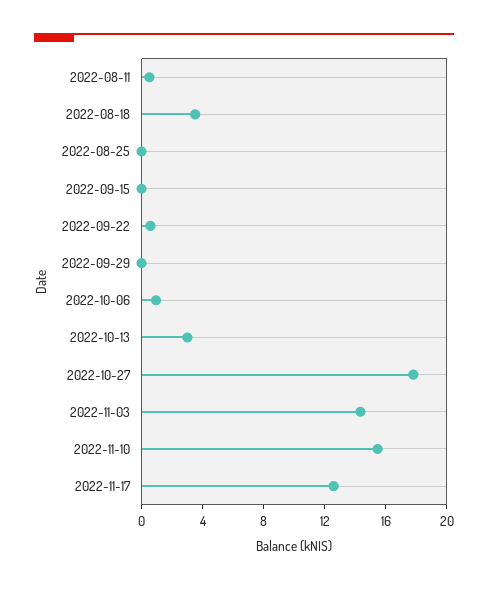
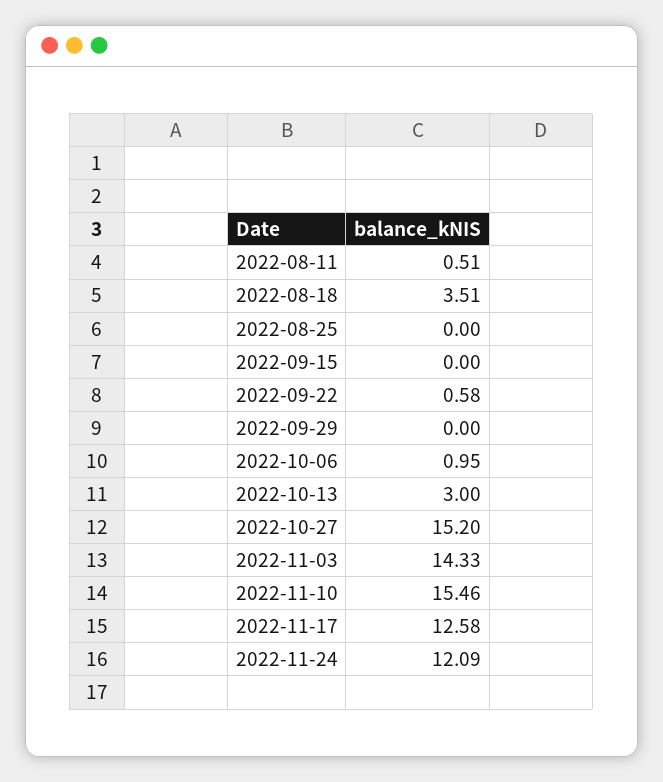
2022-10-27: 18 -> 15.2
2022-11-24: none -> 12.09

